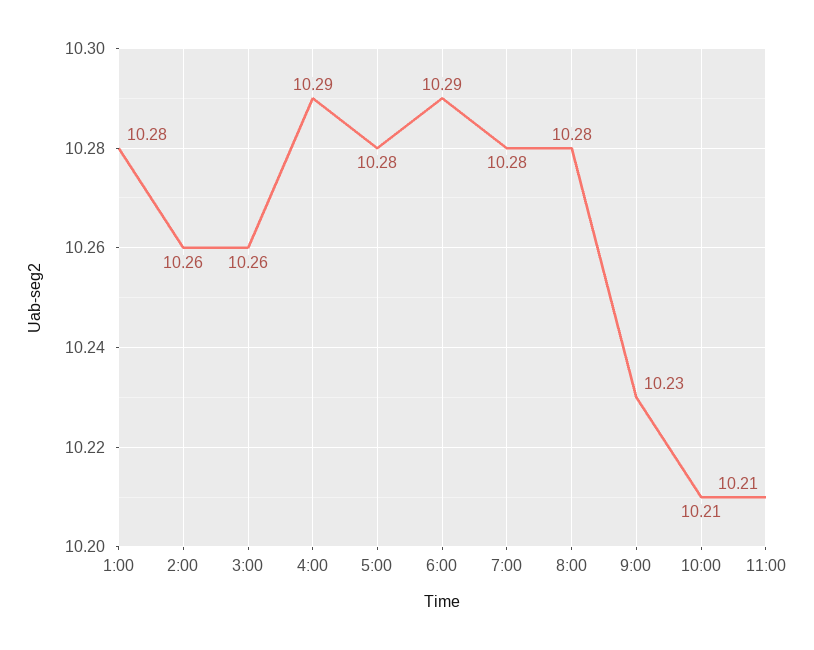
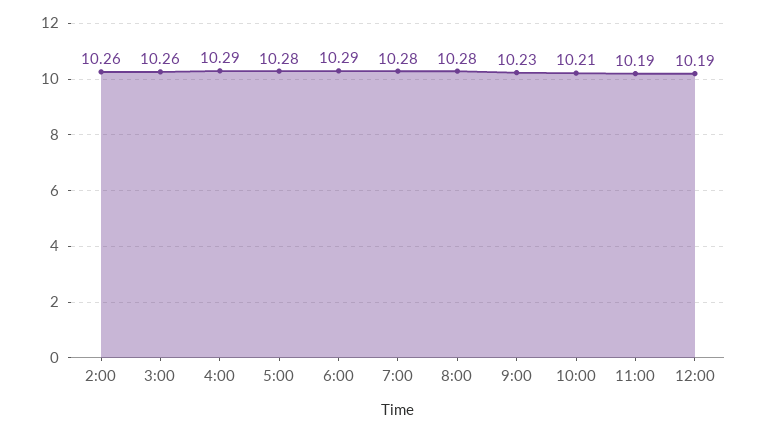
1:00: 10.28 -> none
11:00: 10.21 -> 10.19
12:00: none -> 10.19

